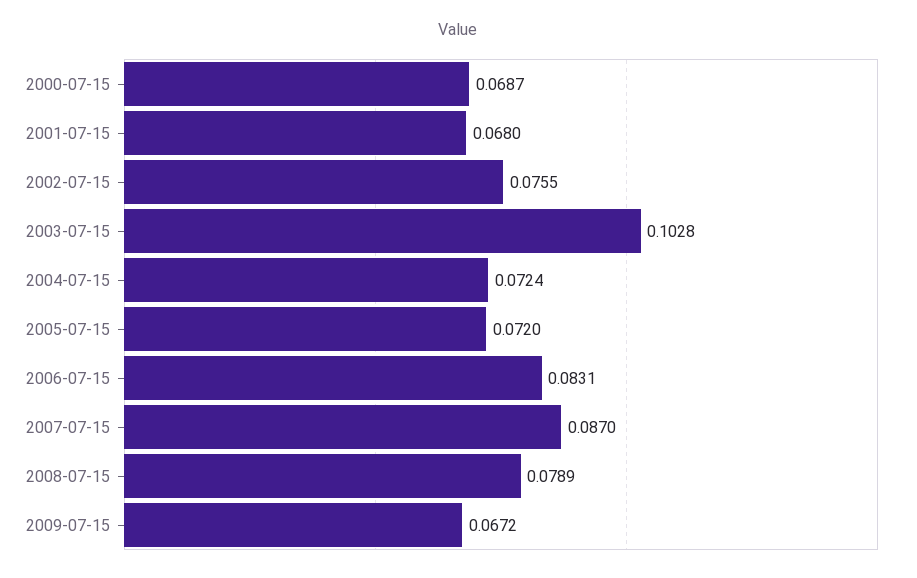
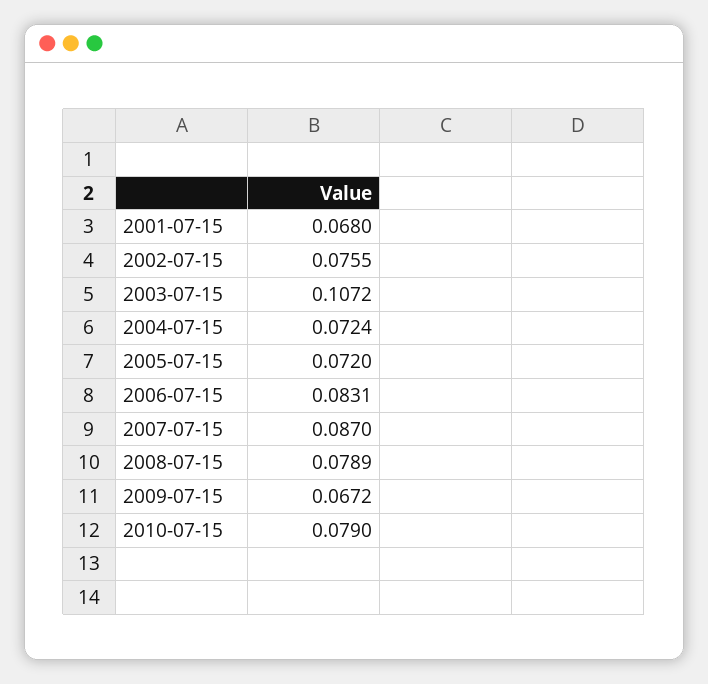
2000-07-15: 0.0687 -> none
2003-07-15: 0.1028 -> 0.1072
2010-07-15: none -> 0.079

